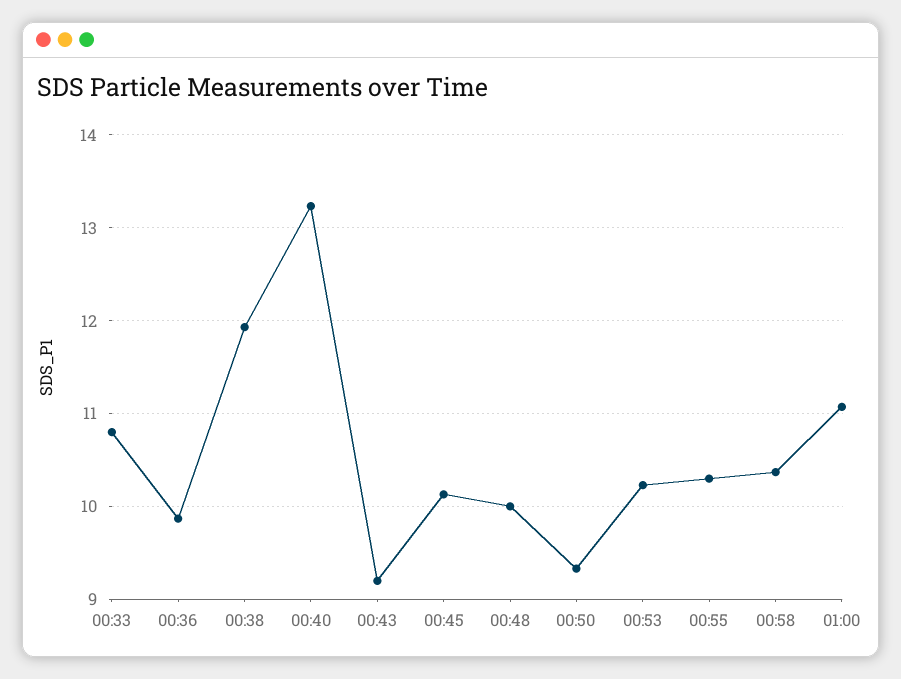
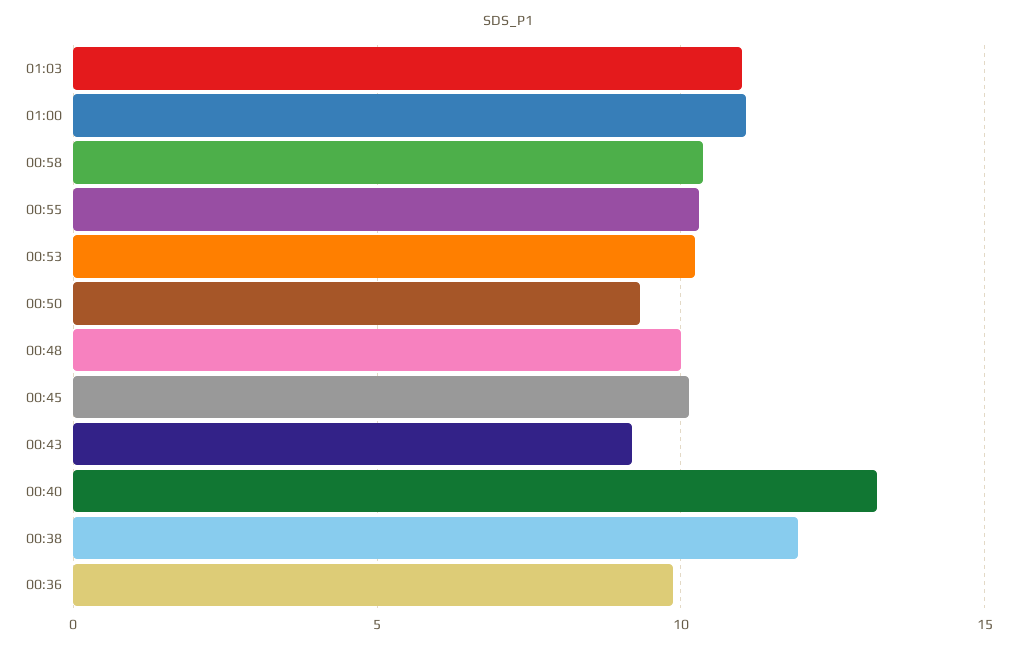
00:33: 10.8 -> none
01:03: none -> 11

